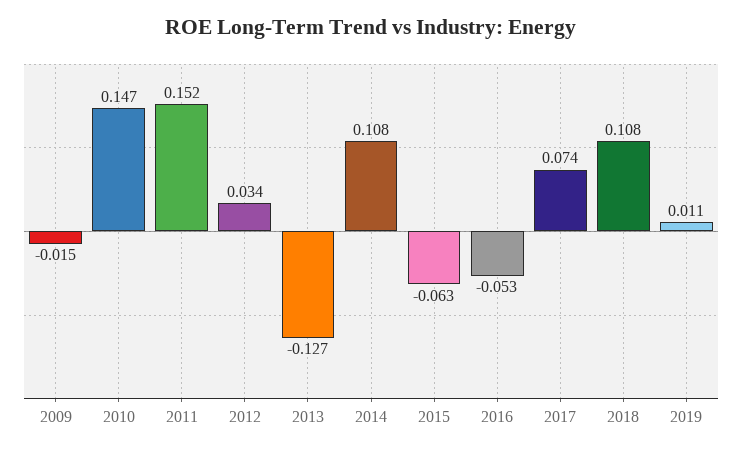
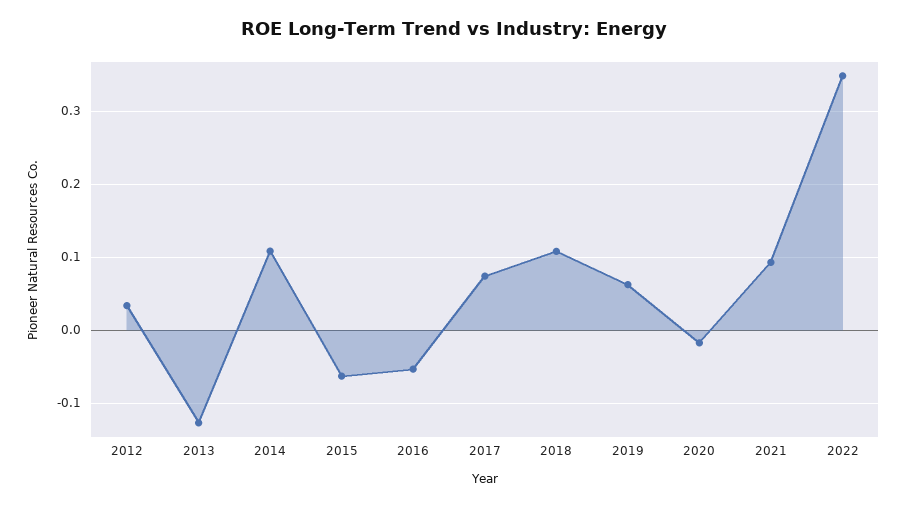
2009: -0.015 -> none
2010: 0.147 -> none
2011: 0.152 -> none
2019: 0.011 -> 0.06
2020: none -> -0.02
2021: none -> 0.09
2022: none -> 0.35

